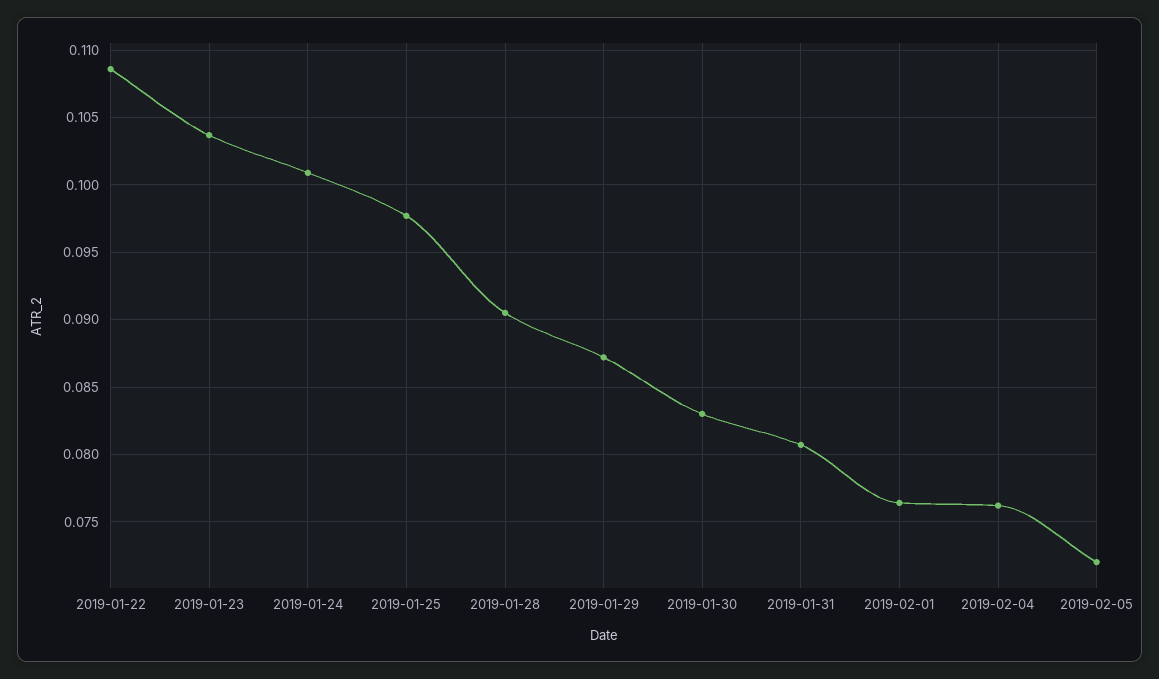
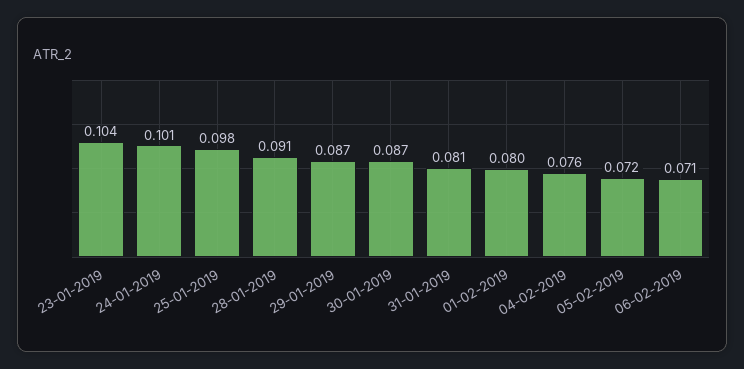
2019-01-22: 0.1085 -> none
2019-01-30: 0.083 -> 0.087
2019-02-01: 0.0765 -> 0.08
06-02-2019: none -> 0.071

